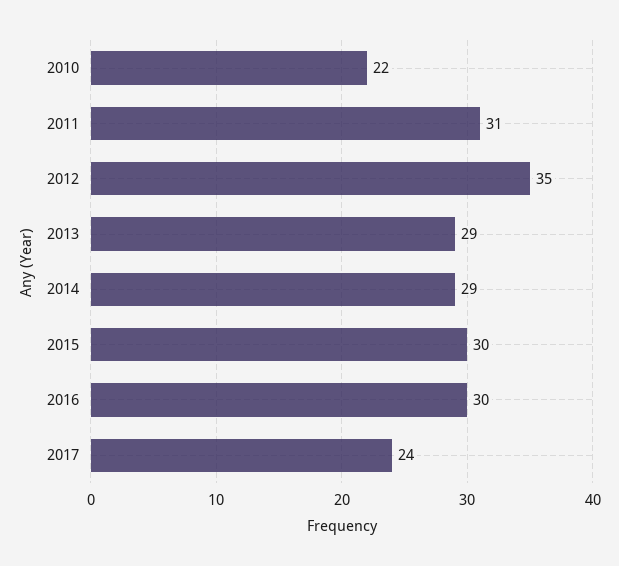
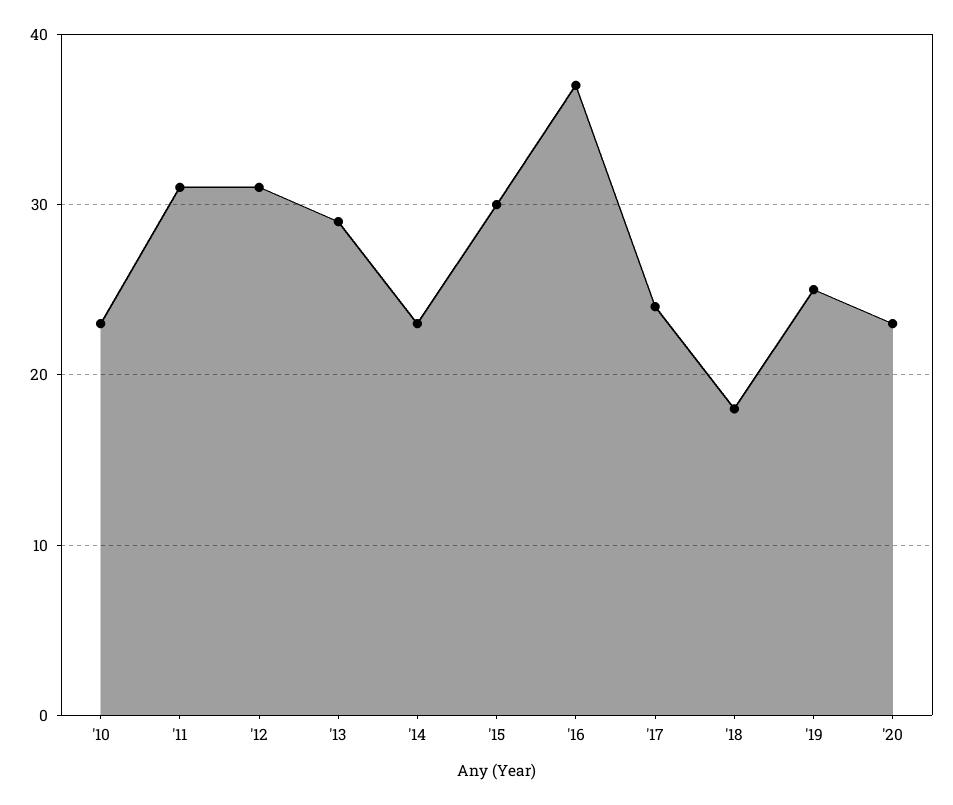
2010: 22 -> 23
2012: 35 -> 31
2014: 29 -> 23
2016: 30 -> 37
'18: none -> 18
'19: none -> 25
'20: none -> 23

